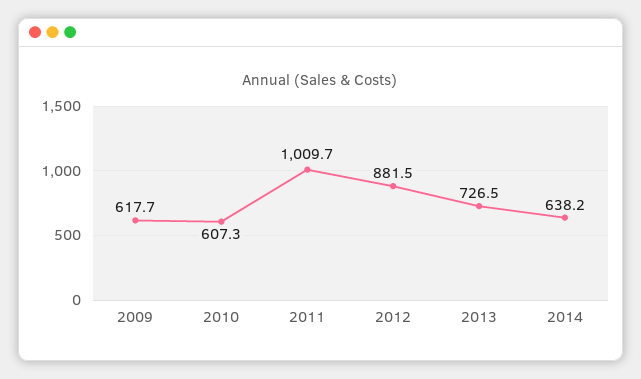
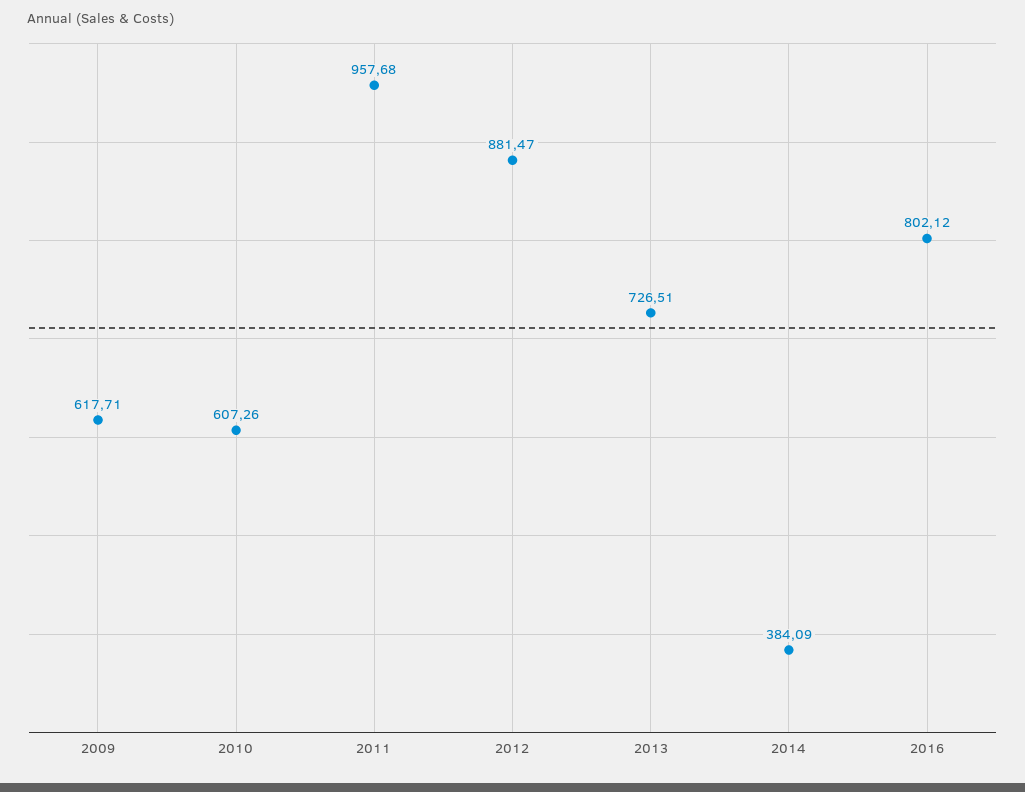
2011: 1009.7 -> 957.68
2014: 638.2 -> 384.09
2016: none -> 802.12

